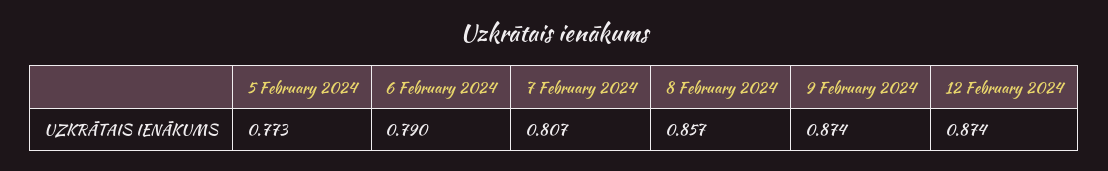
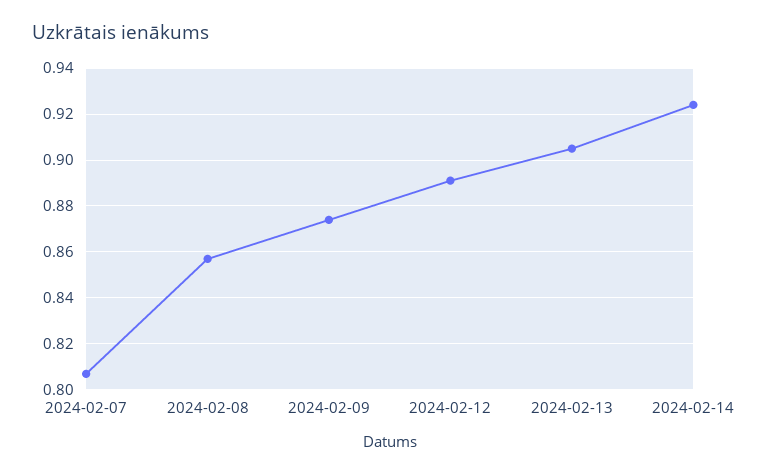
5 February 2024: 0.773 -> none
6 February 2024: 0.79 -> none
12 February 2024: 0.874 -> 0.89
2024-02-13: none -> 0.905
2024-02-14: none -> 0.925

